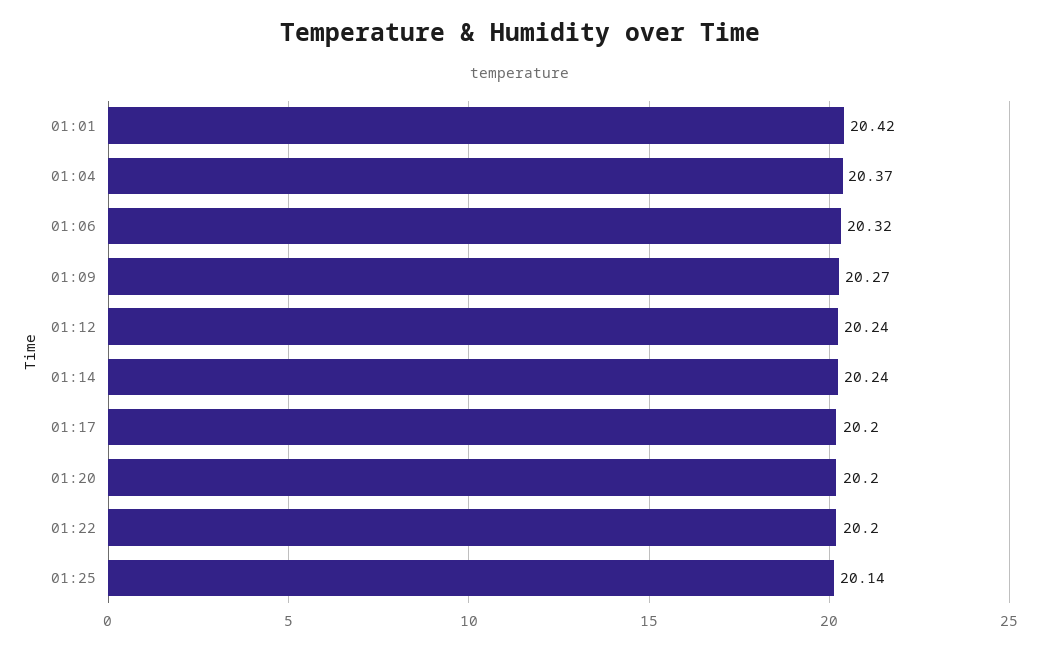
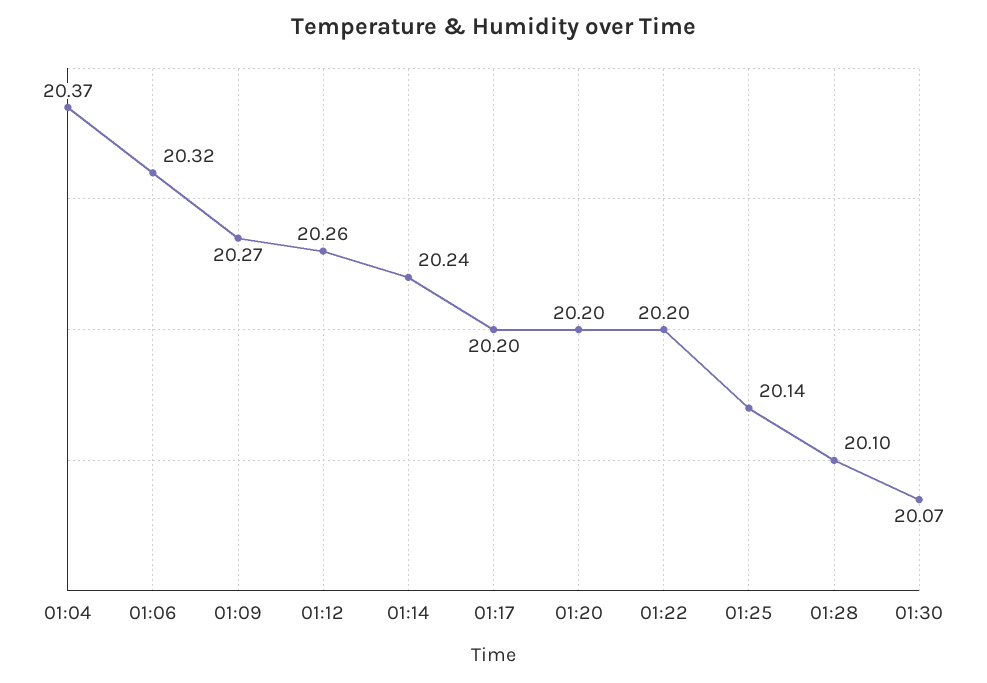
01:01: 20.42 -> none
01:12: 20.24 -> 20.26
01:28: none -> 20.1
01:30: none -> 20.07

